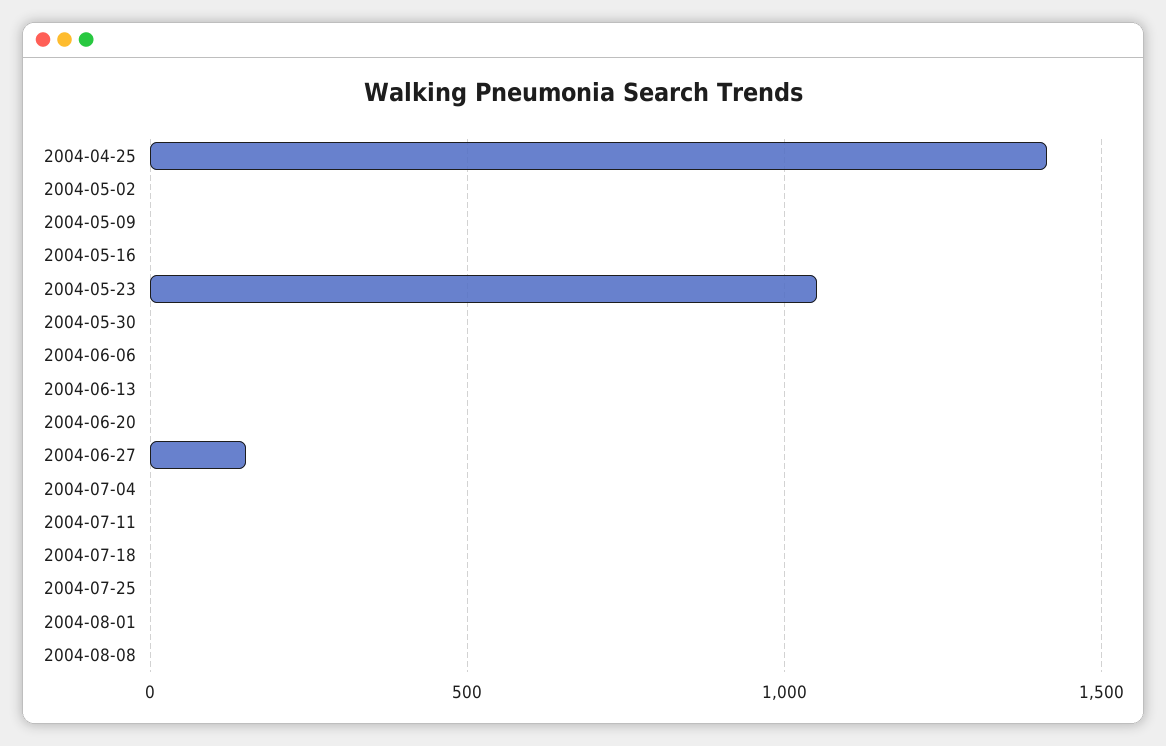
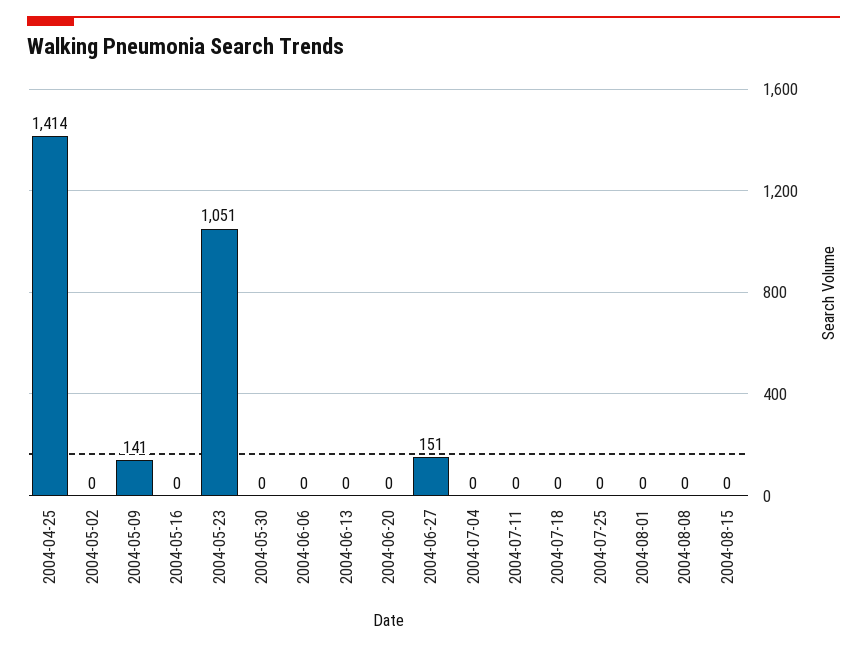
2004-05-09: 0 -> 141
2004-08-15: none -> 0

